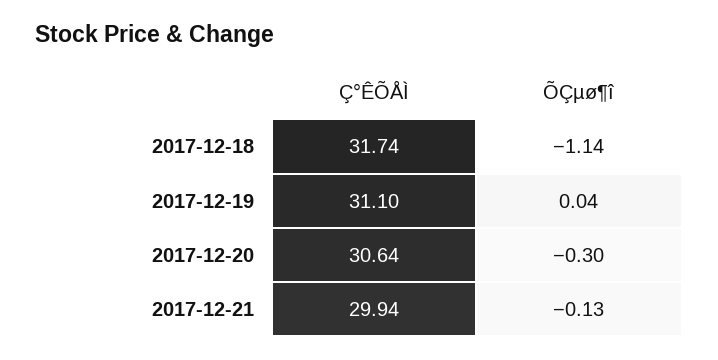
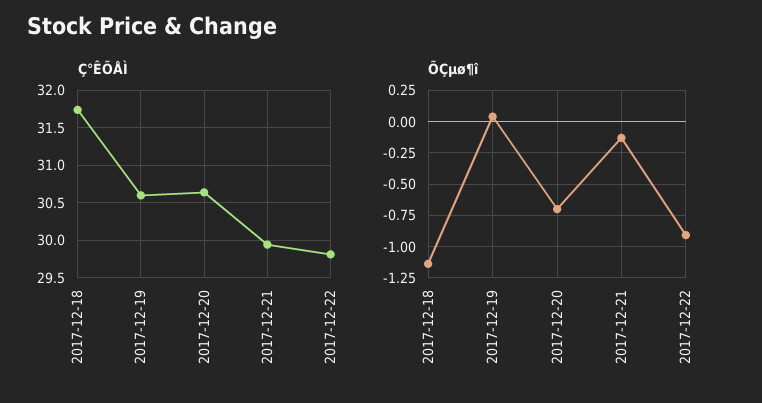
Ç°ÊÕÅÌ, 2017-12-19: 31.1 -> 30.6
ÕÇµø¶î, 2017-12-20: -0.3 -> -0.7
Ç°ÊÕÅÌ, 2017-12-22: none -> 29.8
ÕÇµø¶î, 2017-12-22: none -> -0.9

